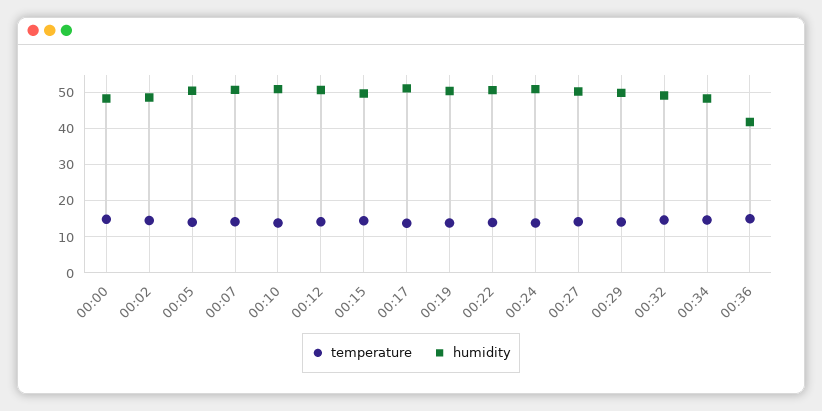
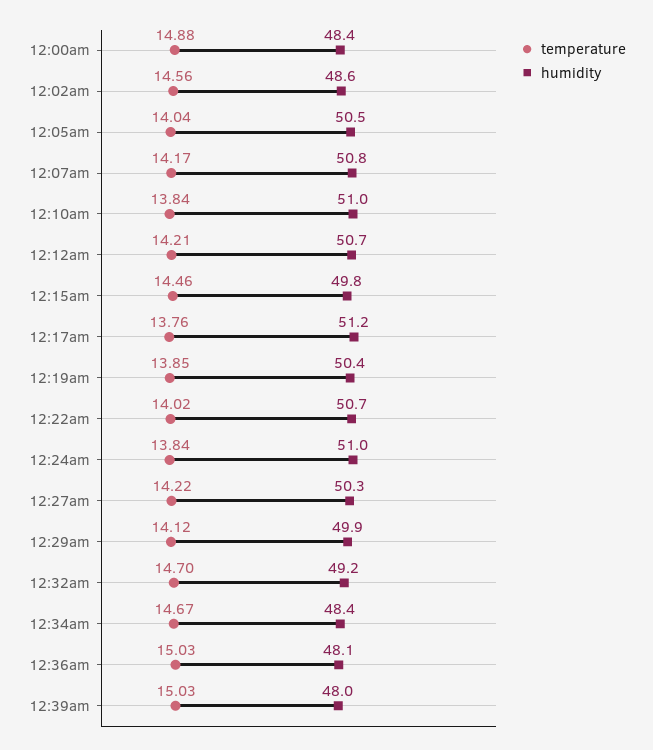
humidity, 00:36: 42 -> 48.1
temperature, 12:39am: none -> 15.03
humidity, 12:39am: none -> 48

